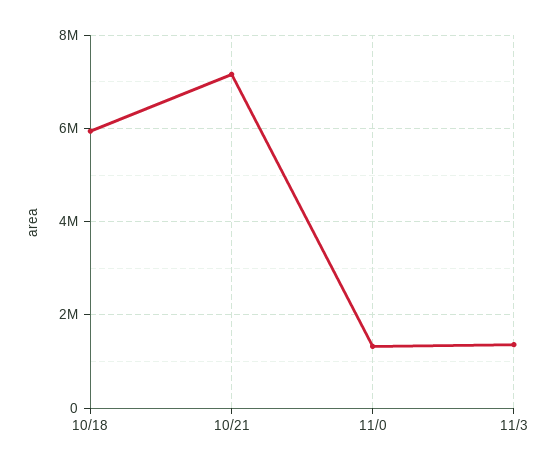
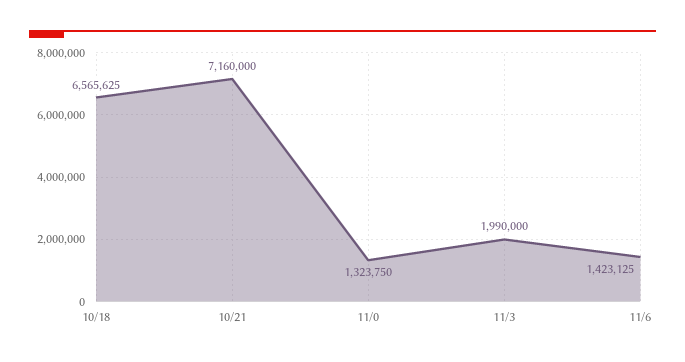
10/18: 6000000 -> 6565625
11/3: 1400000 -> 1990000
11/6: none -> 1423125

